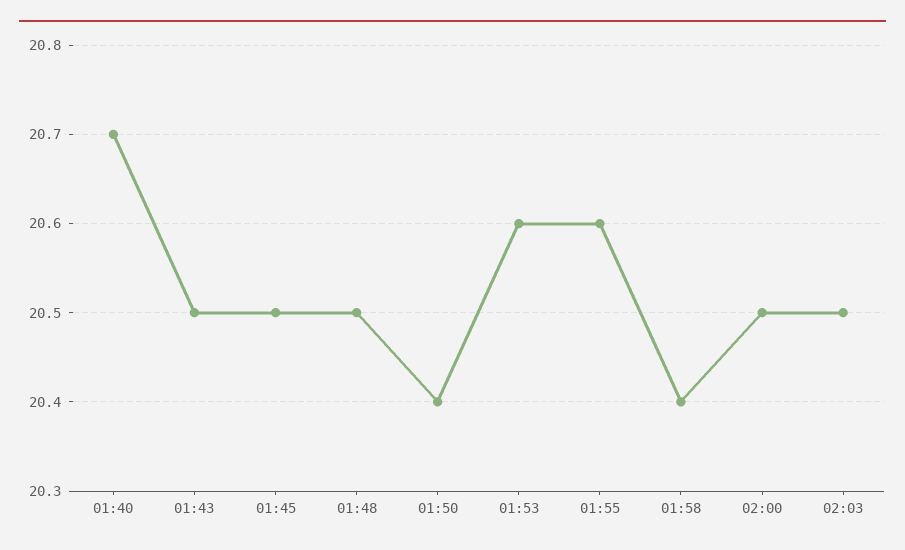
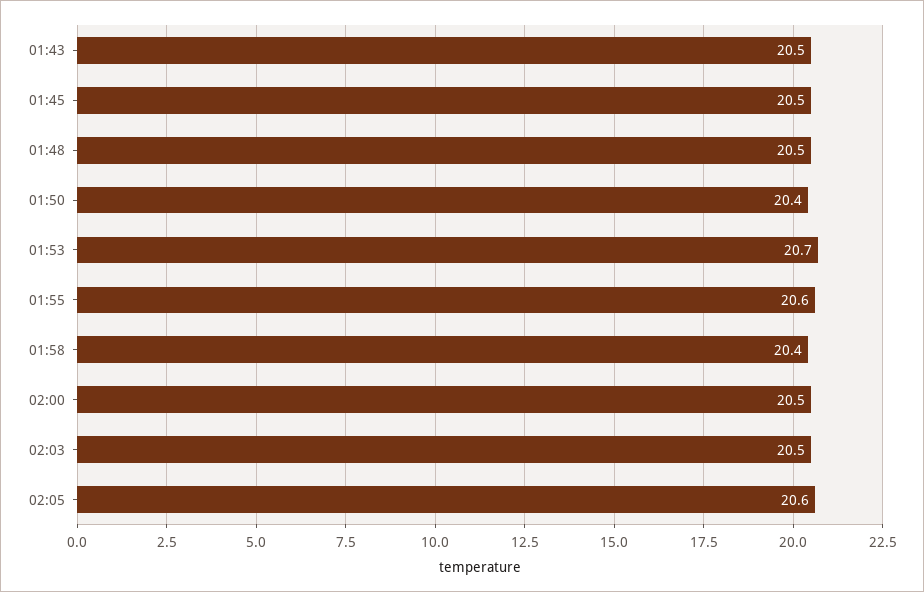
01:40: 20.7 -> none
01:53: 20.6 -> 20.7
02:05: none -> 20.6

